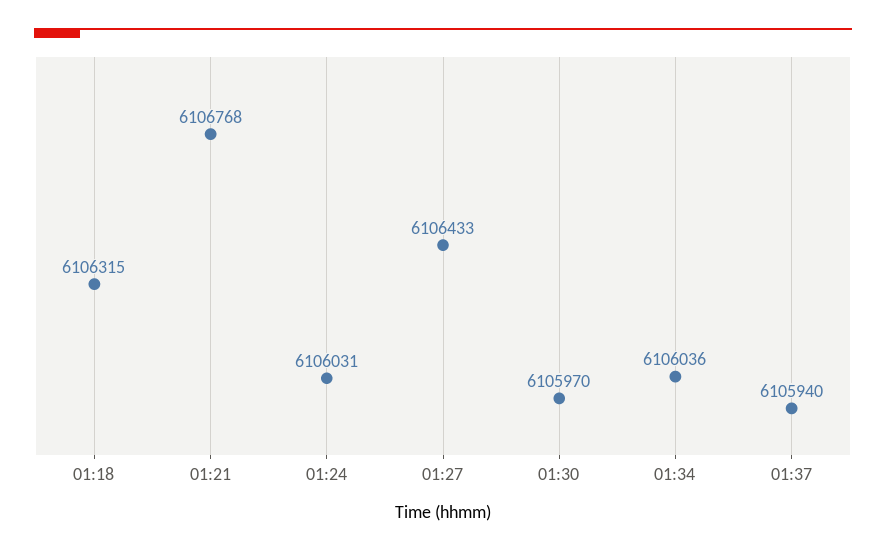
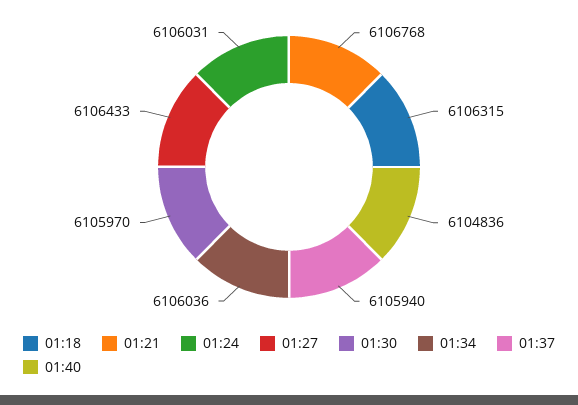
01:40: none -> 6104836

